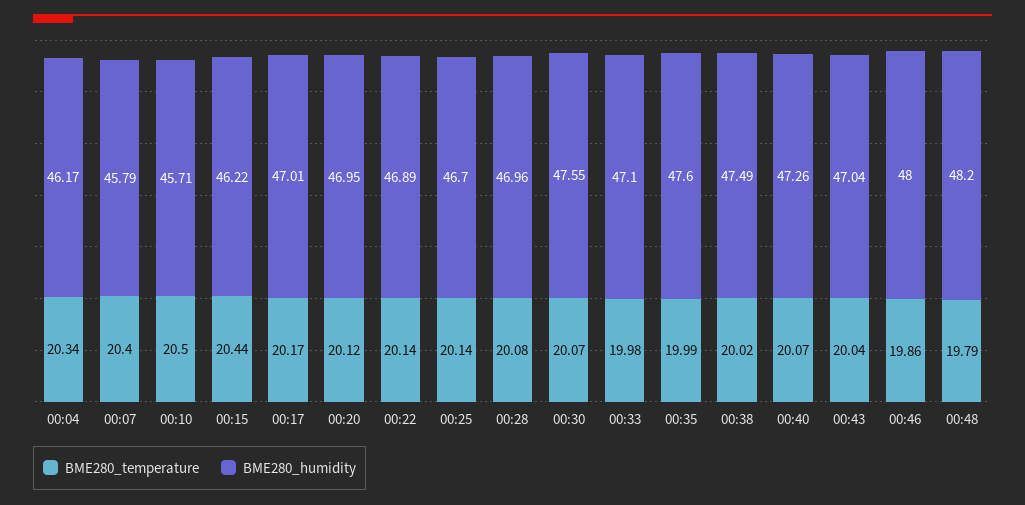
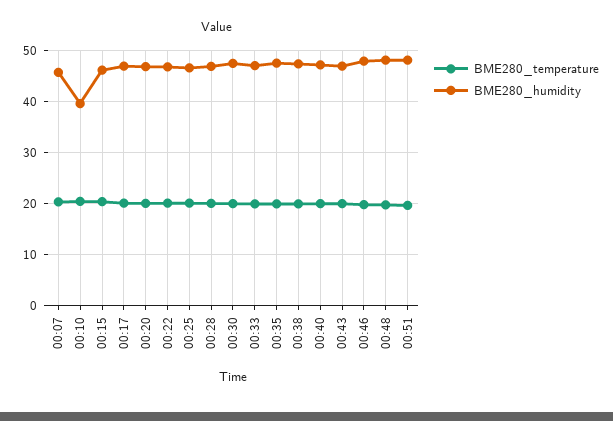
BME280_temperature, 00:04: 20.34 -> none
BME280_humidity, 00:04: 46.17 -> none
BME280_humidity, 00:10: 45.71 -> 40
BME280_temperature, 00:51: none -> 20
BME280_humidity, 00:51: none -> 48

